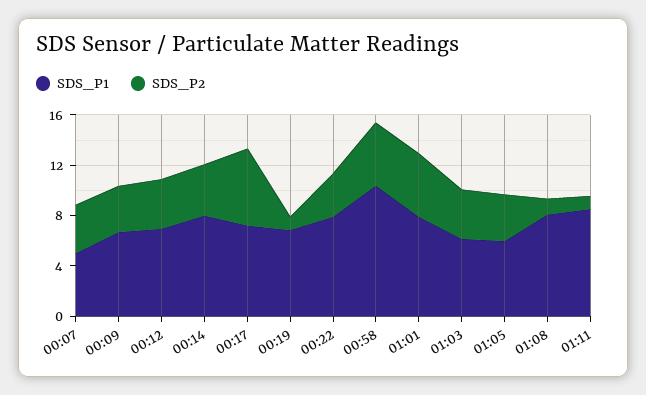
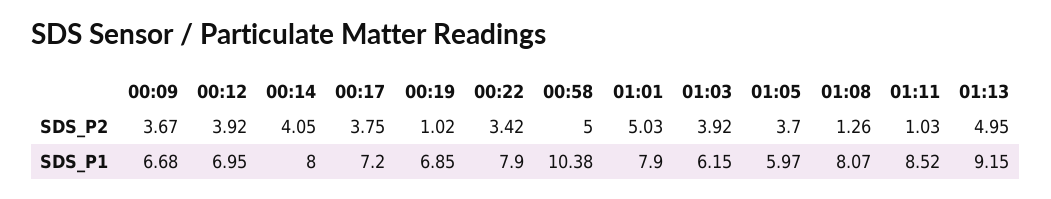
SDS_P1, 00:07: 5 -> none
SDS_P2, 00:07: 4 -> none
SDS_P2, 00:17: 6 -> 3.75
SDS_P2, 01:13: none -> 4.95
SDS_P1, 01:13: none -> 9.15

